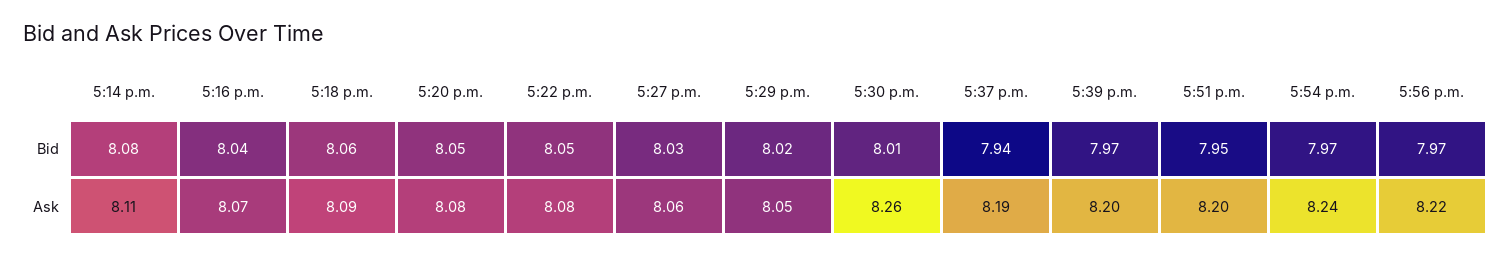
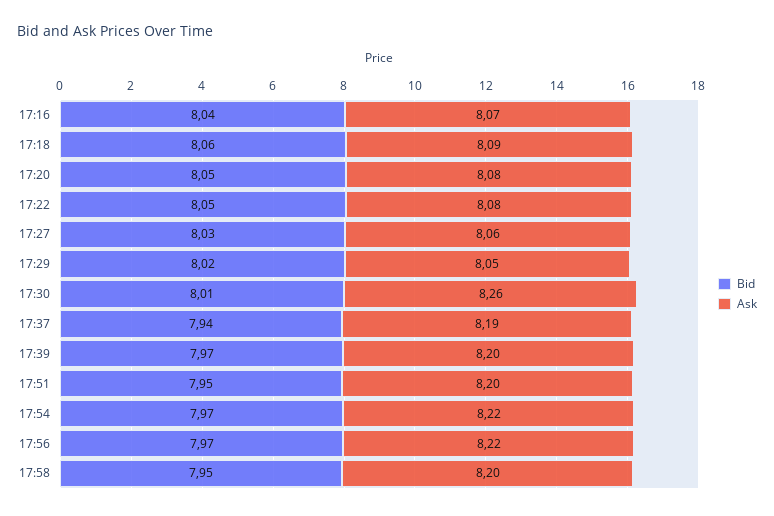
Bid, 5:14 p.m.: 8.08 -> none
Ask, 5:14 p.m.: 8.11 -> none
Ask, 5:54 p.m.: 8.24 -> 8.22
Bid, 17:58: none -> 7.95
Ask, 17:58: none -> 8.2

